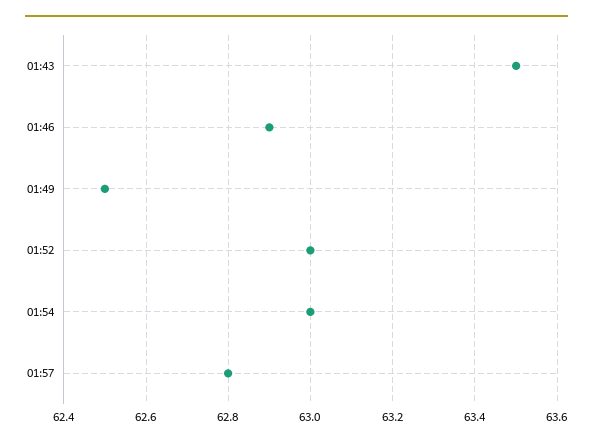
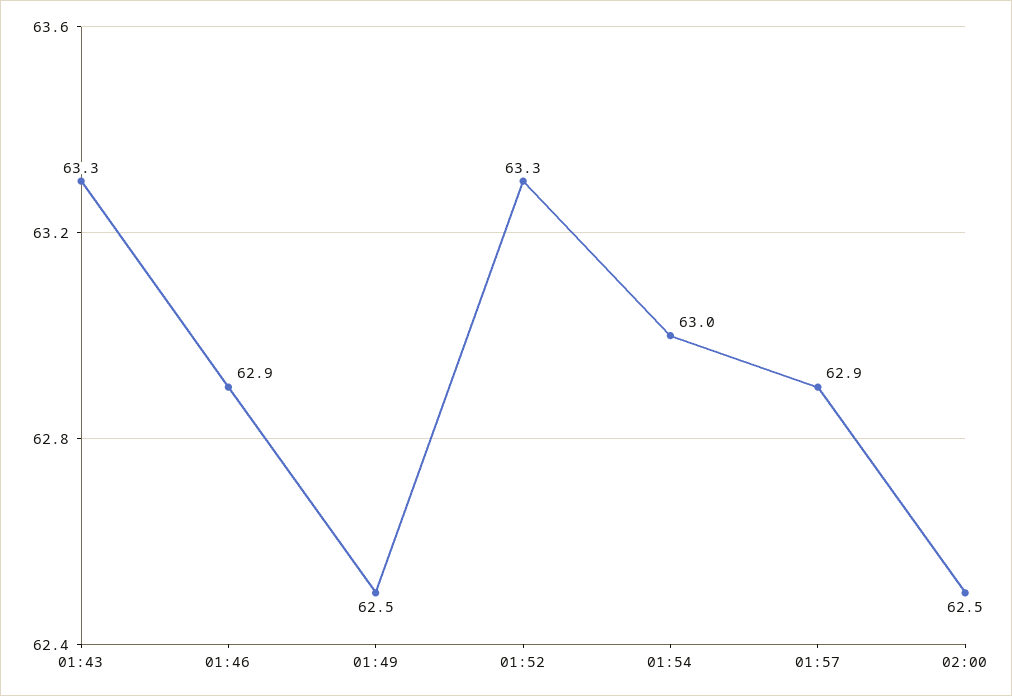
01:43: 63.5 -> 63.3
01:52: 63 -> 63.3
01:57: 62.8 -> 62.9
02:00: none -> 62.5

